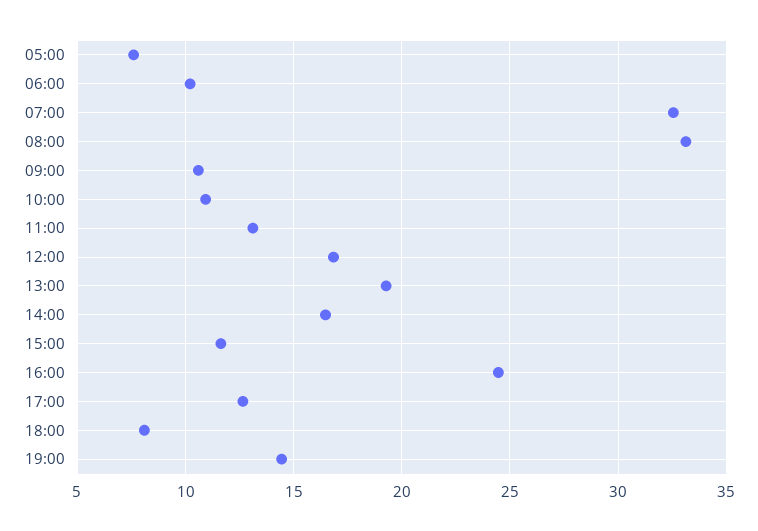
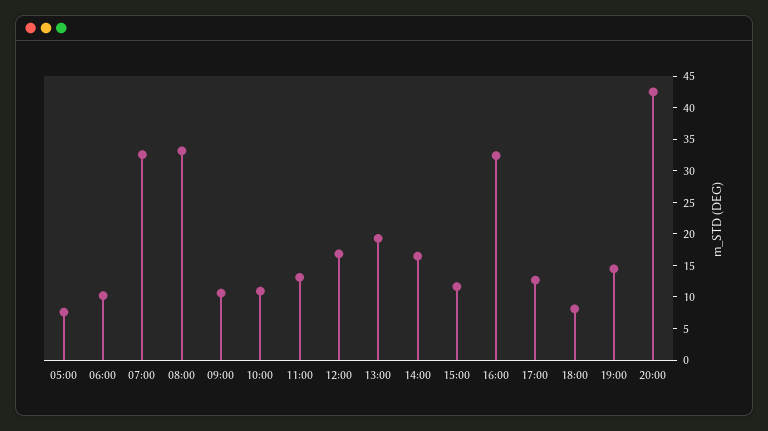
16:00: 24.5 -> 32.5
20:00: none -> 42.5

